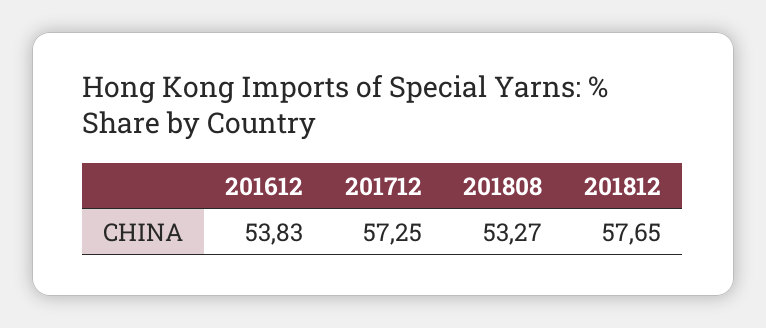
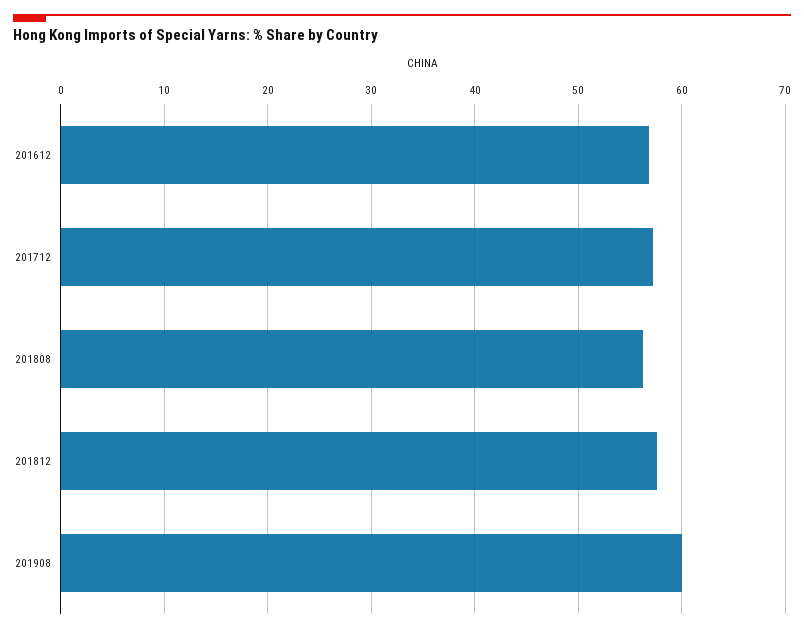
201612: 53.83 -> 57
201808: 53.27 -> 56
201908: none -> 60

